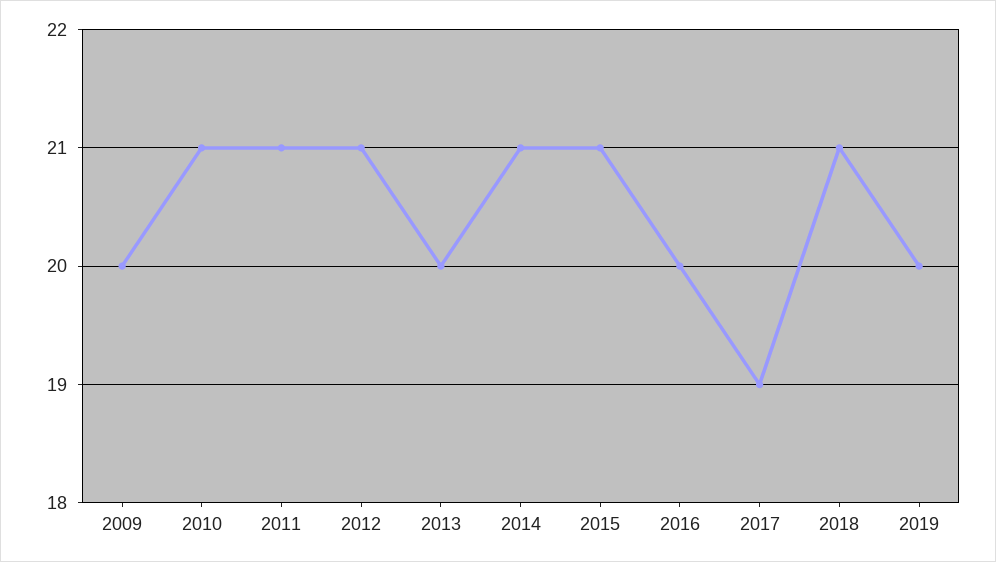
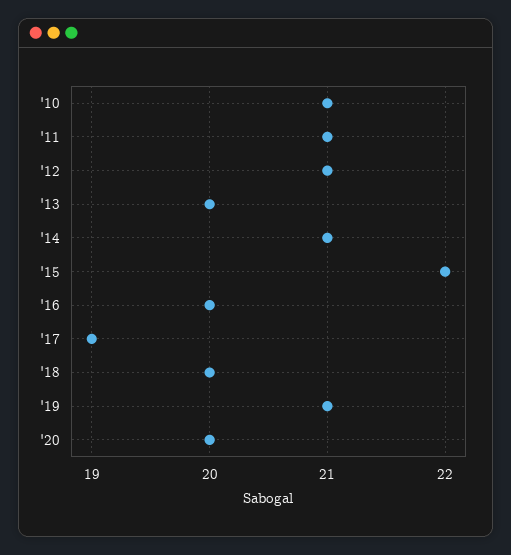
2009: 20 -> none
2015: 21 -> 22
2018: 21 -> 20
2019: 20 -> 21
'20: none -> 20

